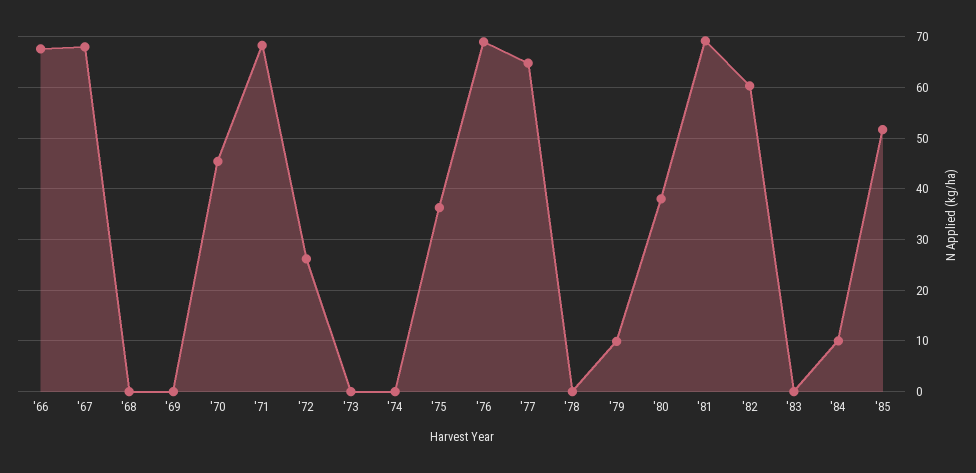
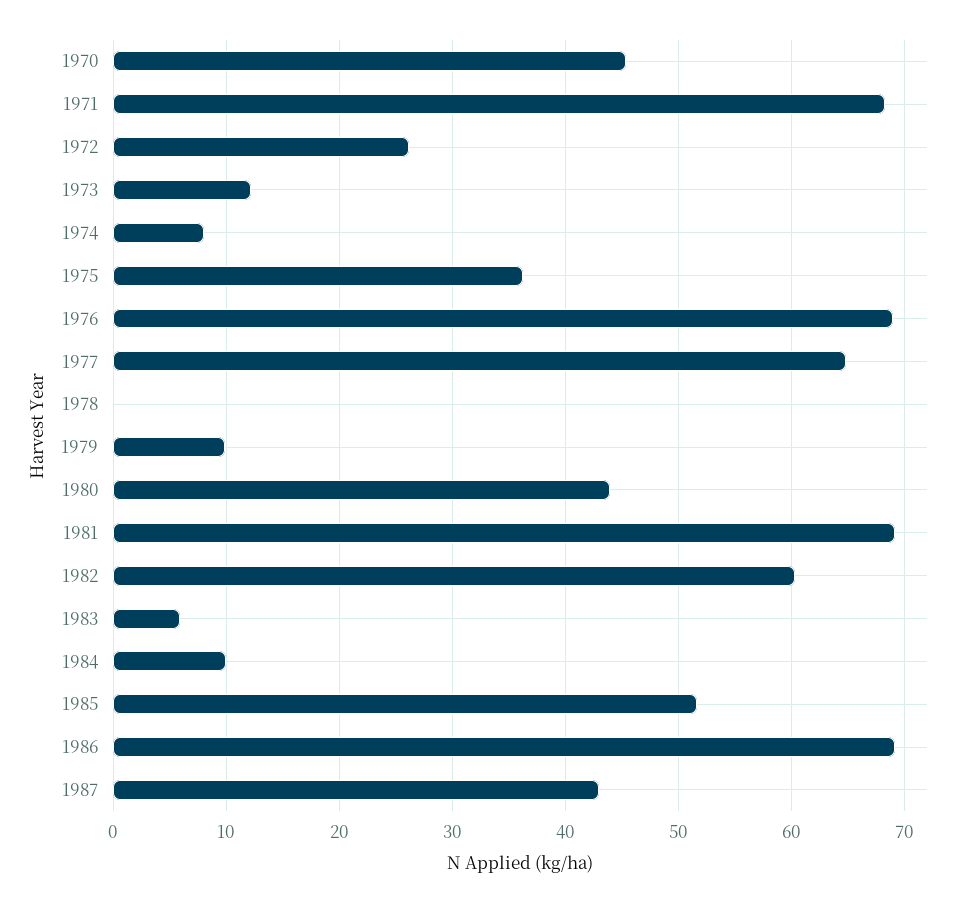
'66: 68 -> none
'67: 68 -> none
'68: 0 -> none
'69: 0 -> none
'73: 0 -> 12
'74: 0 -> 8
'80: 38 -> 44
'83: 0 -> 6
1986: none -> 69
1987: none -> 43

